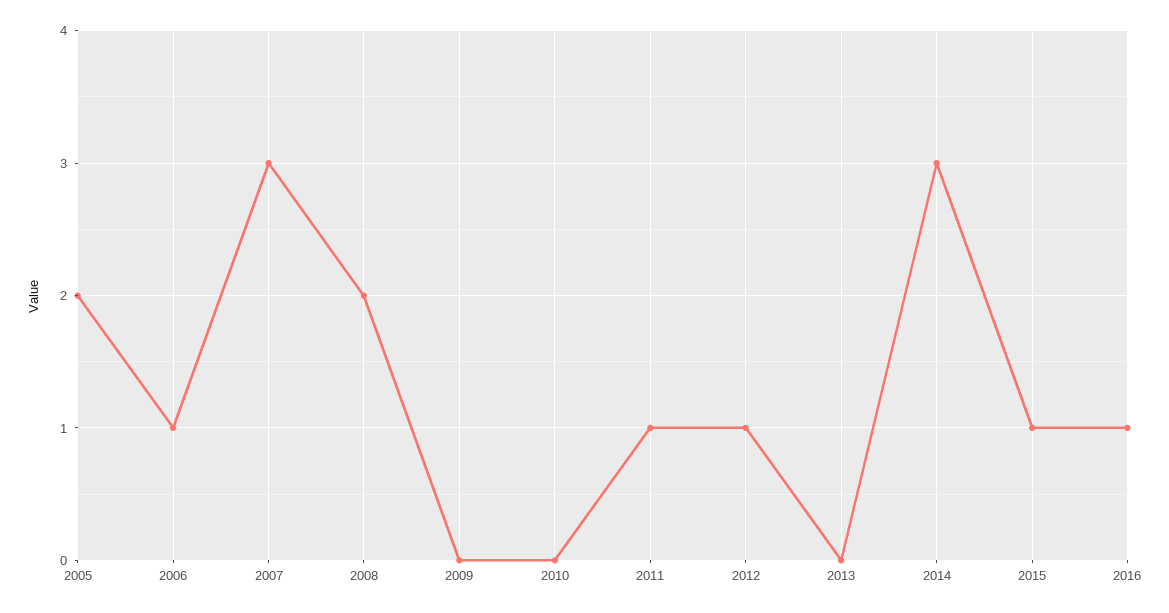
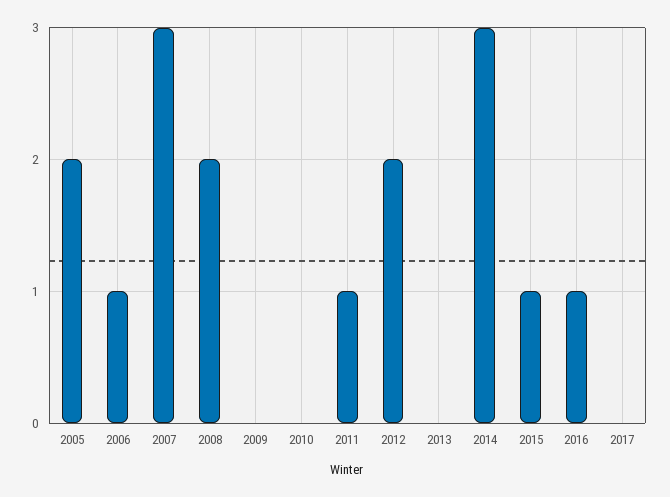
2012: 1 -> 2
2017: none -> 0

